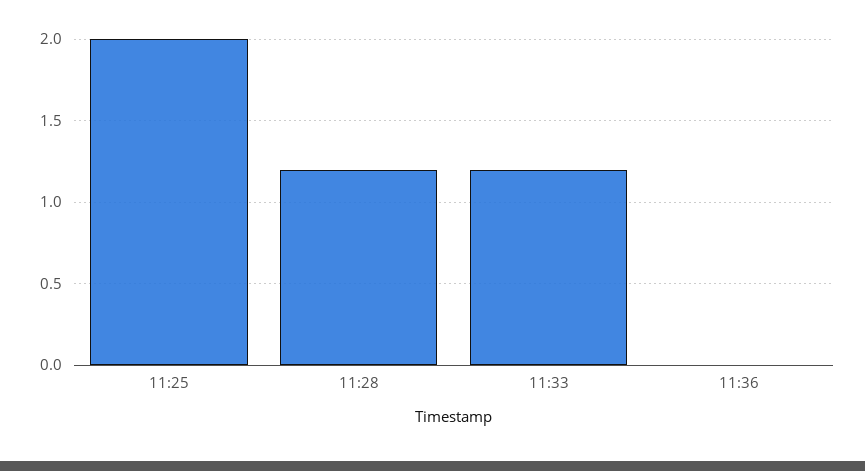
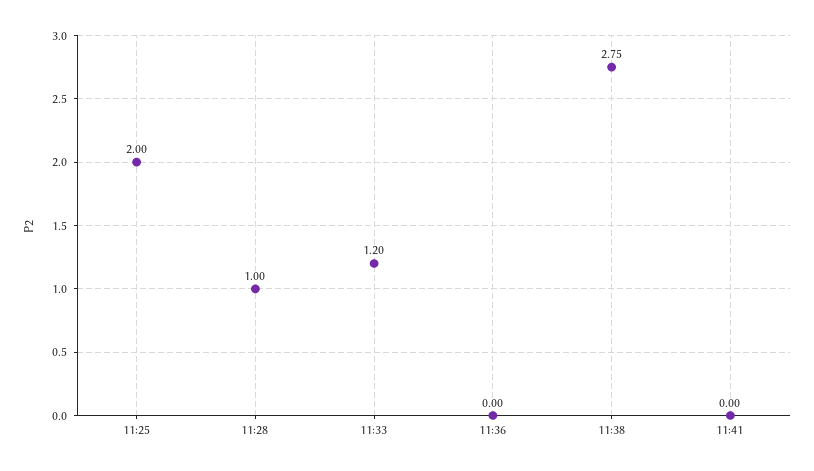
11:28: 1.2 -> 1
11:38: none -> 2.75
11:41: none -> 0

